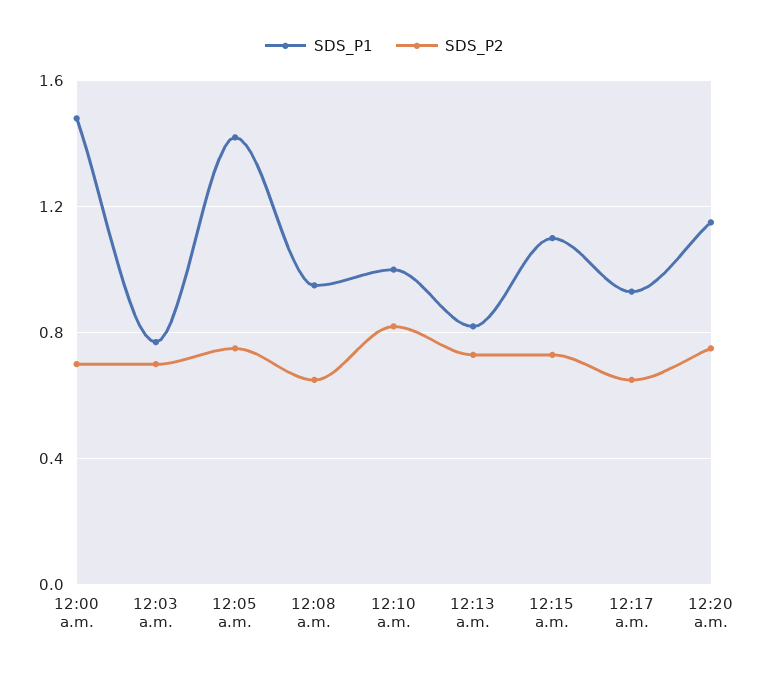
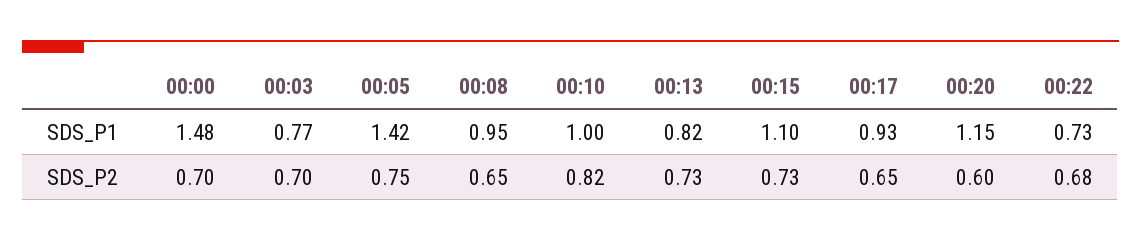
SDS_P2, 12:20 a.m.: 0.75 -> 0.6
SDS_P1, 00:22: none -> 0.73
SDS_P2, 00:22: none -> 0.68

